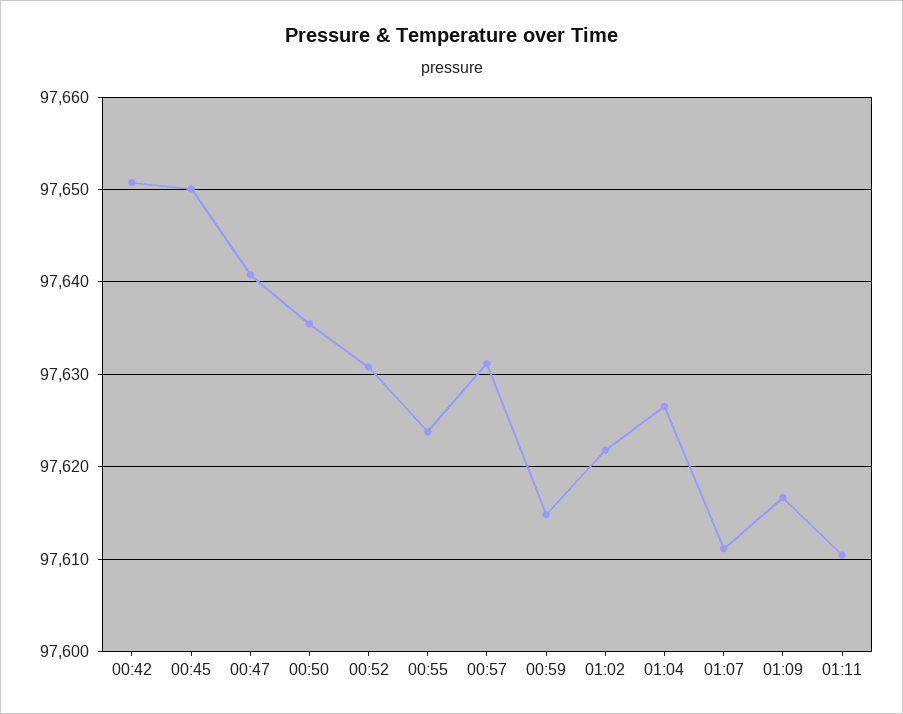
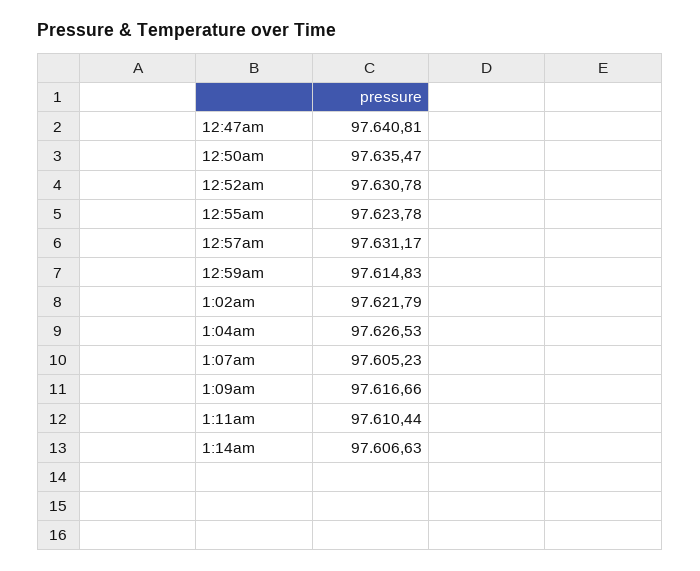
00:42: 97651 -> none
00:45: 97650 -> none
01:07: 97611 -> 97605.23
1:14am: none -> 97606.63

